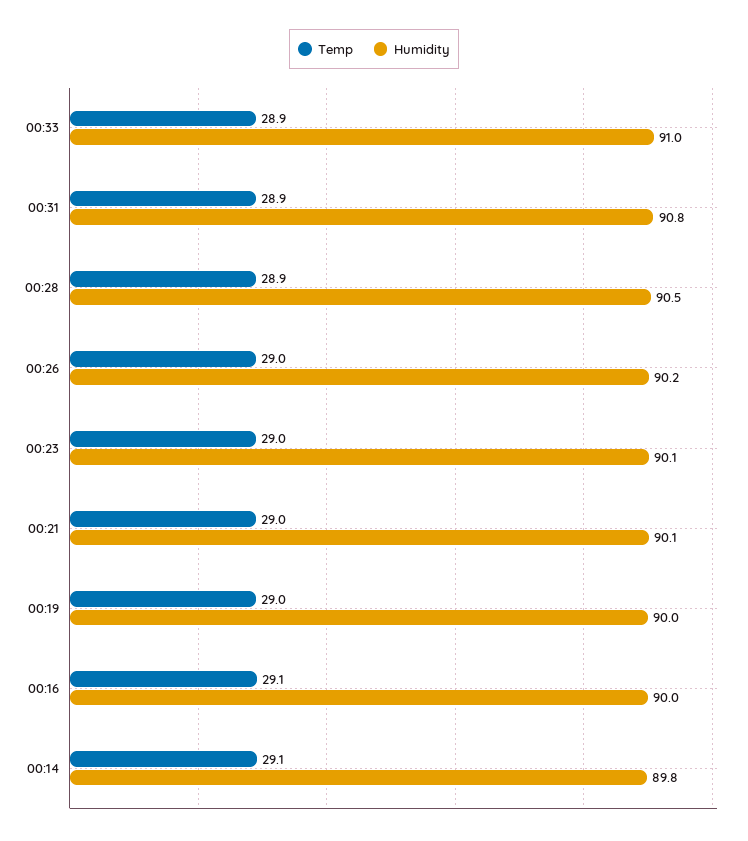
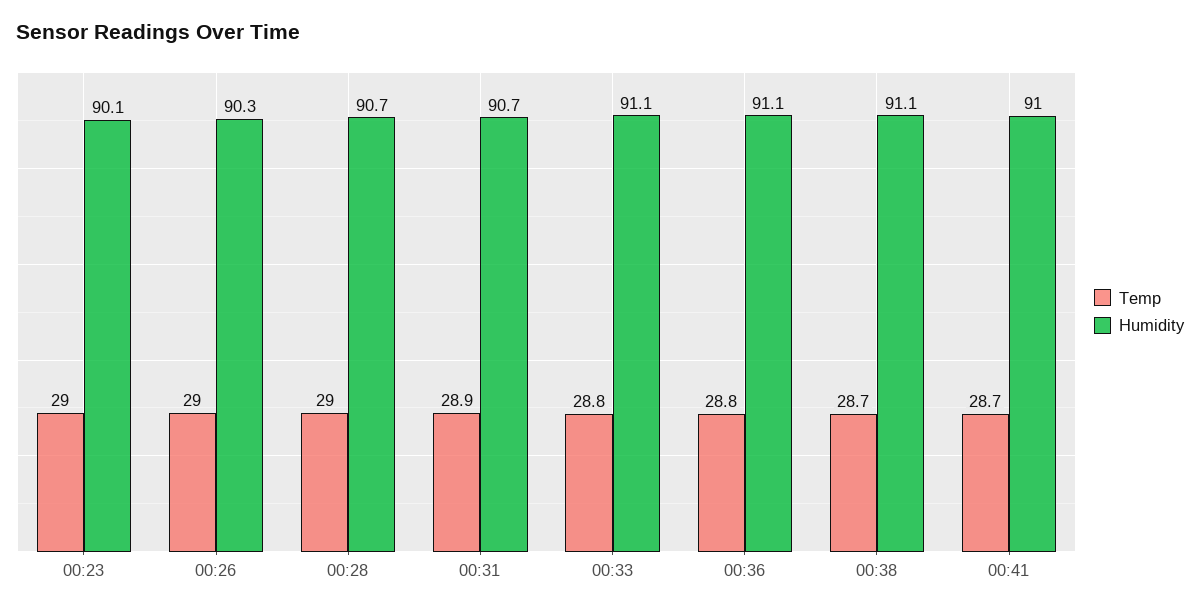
Temp, 00:33: 28.9 -> 28.8
Humidity, 00:33: 91 -> 91.1
Humidity, 00:31: 90.8 -> 90.7
Temp, 00:28: 28.9 -> 29
Humidity, 00:28: 90.5 -> 90.7
Humidity, 00:26: 90.2 -> 90.3
Temp, 00:21: 29 -> none
Humidity, 00:21: 90.1 -> none
Temp, 00:19: 29 -> none
Humidity, 00:19: 90 -> none
Temp, 00:16: 29.1 -> none
Humidity, 00:16: 90 -> none
Temp, 00:14: 29.1 -> none
Humidity, 00:14: 89.8 -> none
Temp, 00:36: none -> 28.8
Humidity, 00:36: none -> 91.1
Temp, 00:38: none -> 28.7
Humidity, 00:38: none -> 91.1
Temp, 00:41: none -> 28.7
Humidity, 00:41: none -> 91

